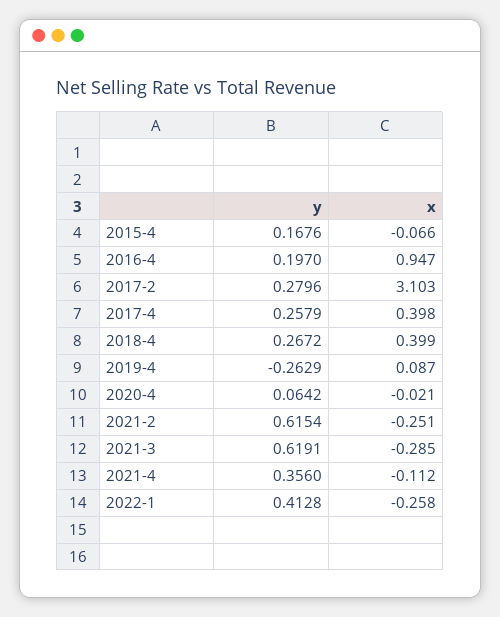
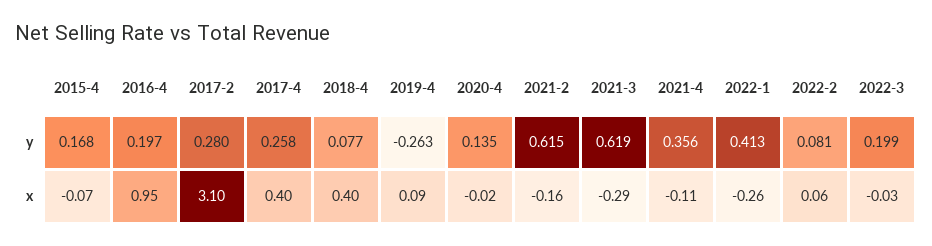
y, 2018-4: 0.2672 -> 0.077
y, 2020-4: 0.0642 -> 0.135
x, 2021-2: -0.251 -> -0.16
y, 2022-2: none -> 0.081
y, 2022-3: none -> 0.199
x, 2022-2: none -> 0.06
x, 2022-3: none -> -0.03

